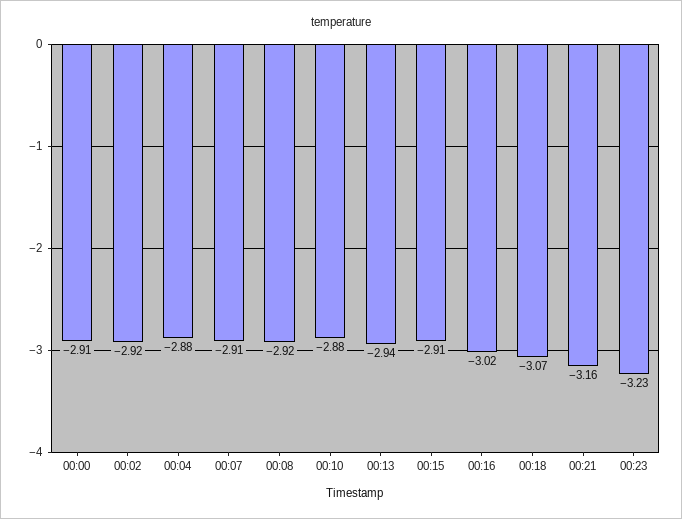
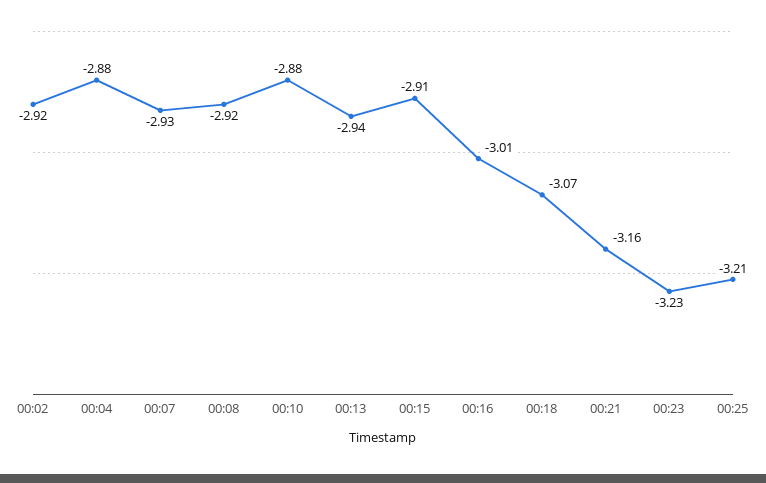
00:00: -2.91 -> none
00:07: -2.91 -> -2.93
00:16: -3.02 -> -3.01
00:25: none -> -3.21

